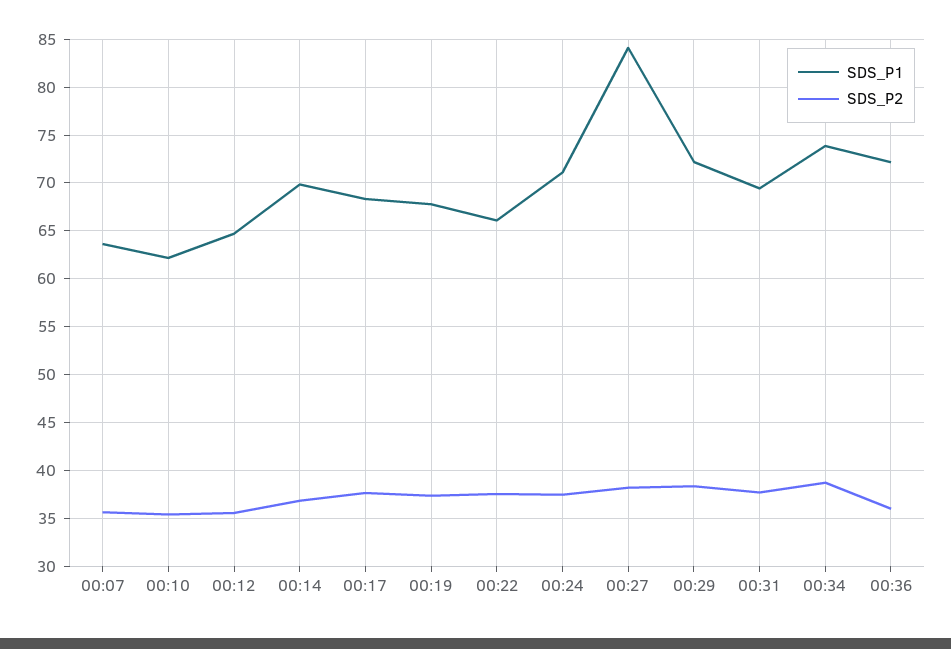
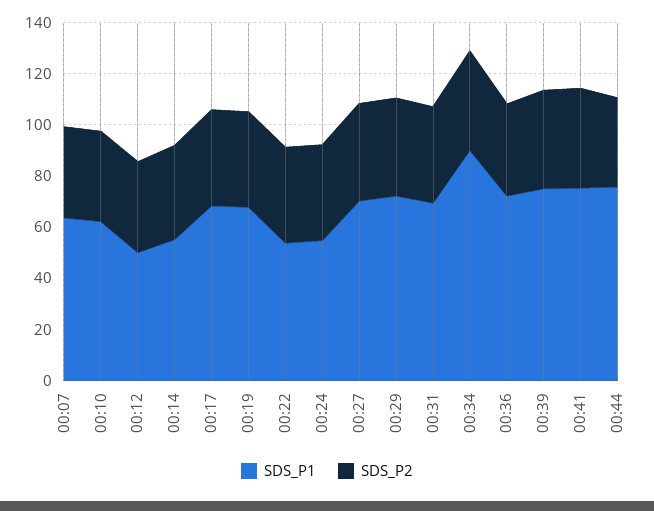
SDS_P1, 00:12: 65 -> 50
SDS_P1, 00:14: 70 -> 55
SDS_P1, 00:22: 66 -> 55
SDS_P1, 00:24: 71 -> 55
SDS_P1, 00:27: 84 -> 70
SDS_P1, 00:34: 74 -> 90
SDS_P1, 00:39: none -> 75
SDS_P2, 00:39: none -> 40
SDS_P1, 00:41: none -> 75
SDS_P2, 00:41: none -> 40
SDS_P1, 00:44: none -> 75
SDS_P2, 00:44: none -> 35

